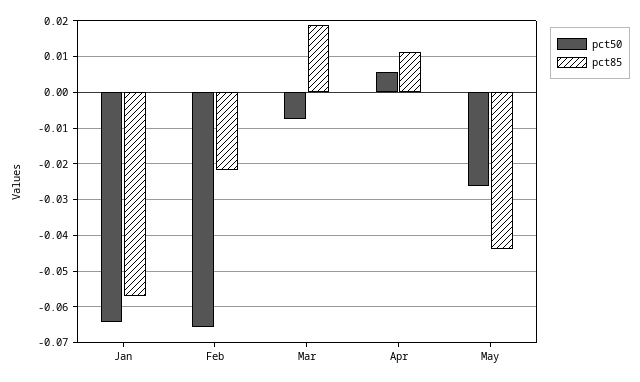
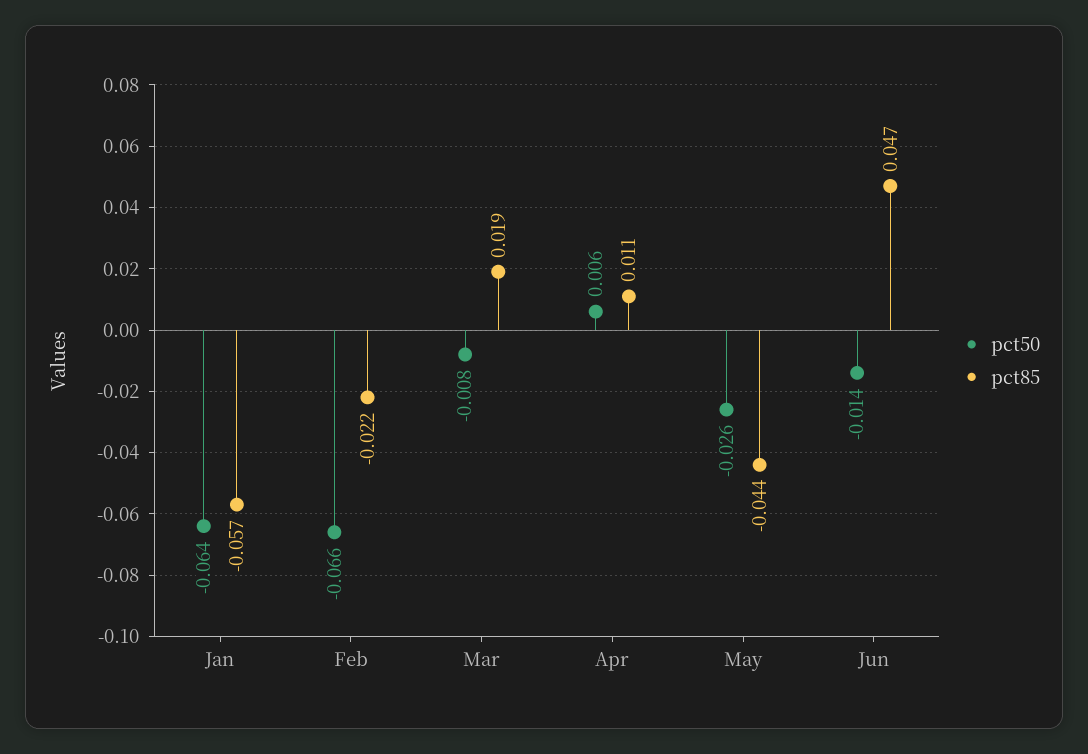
pct50, Jun: none -> -0.014
pct85, Jun: none -> 0.047

